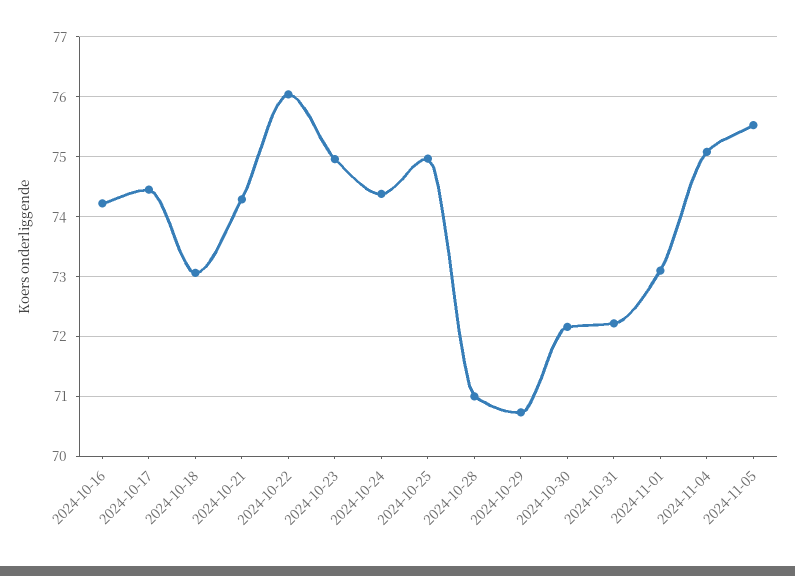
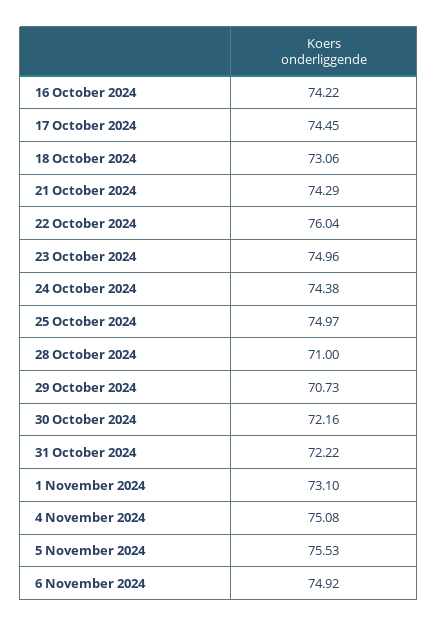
6 November 2024: none -> 74.92

